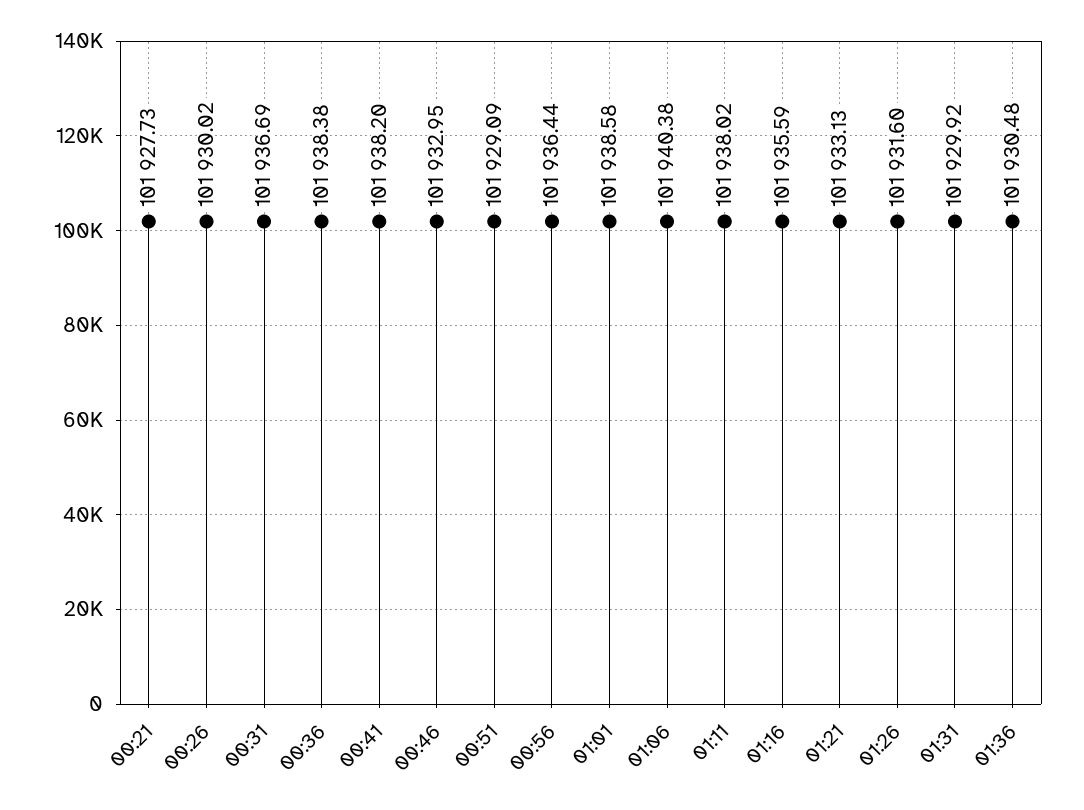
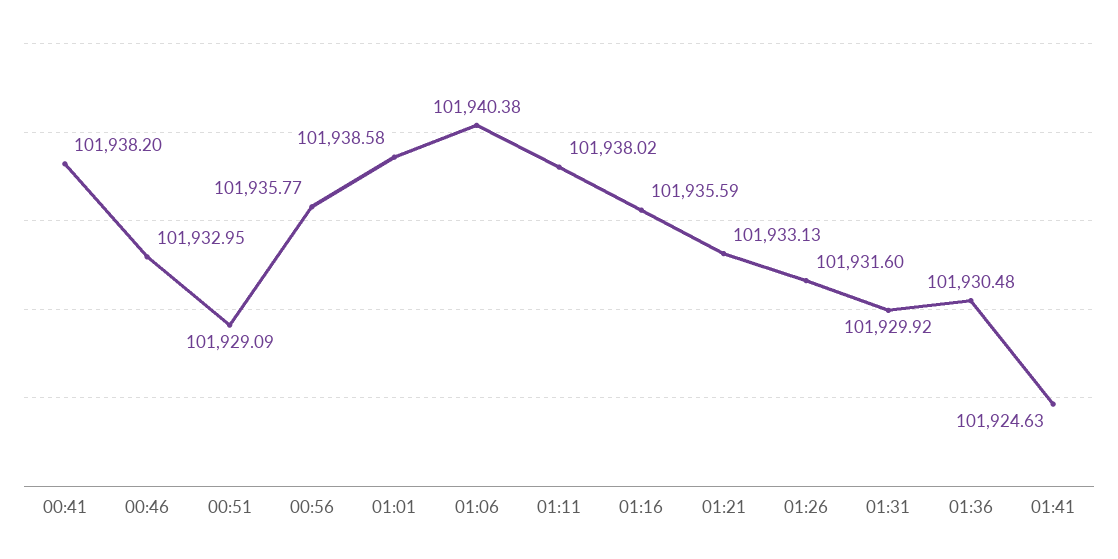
00:21: 101927.73 -> none
00:26: 101930.02 -> none
00:31: 101936.69 -> none
00:36: 101938.38 -> none
00:56: 101936.44 -> 101935.77
01:41: none -> 101924.63

